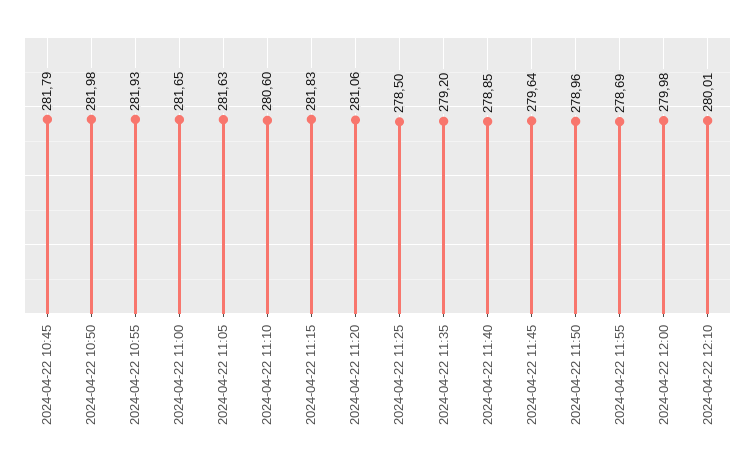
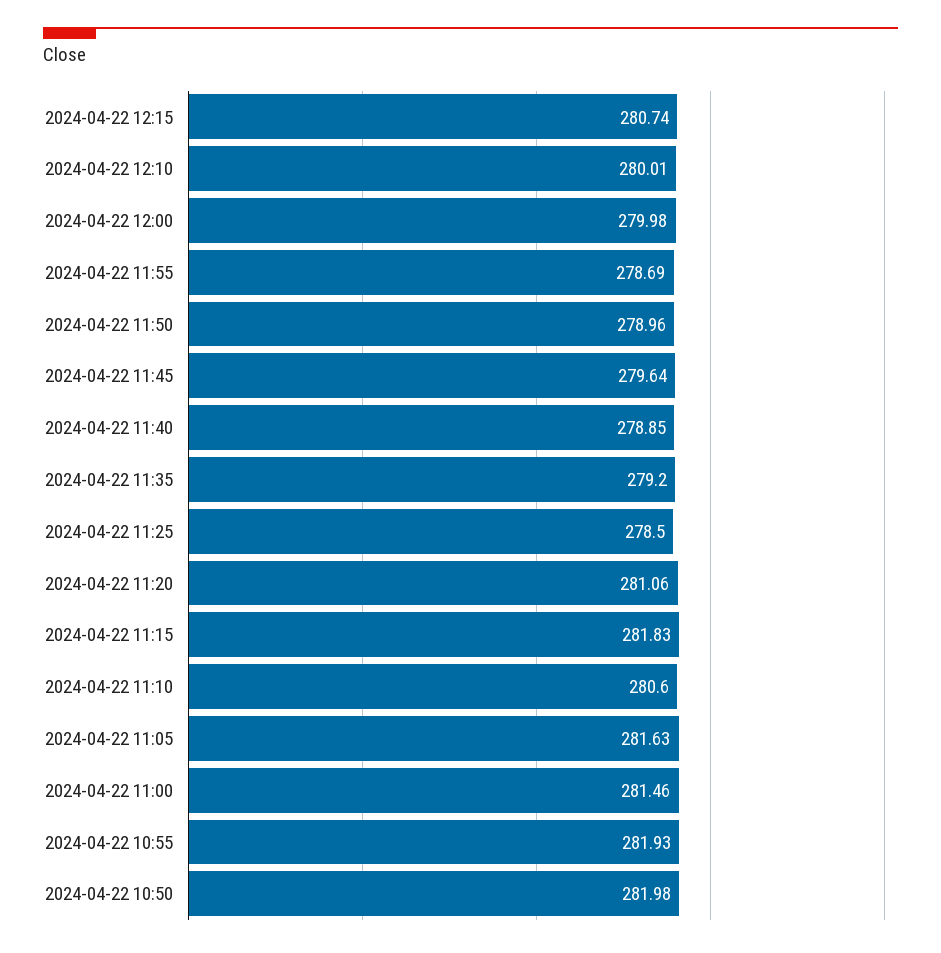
2024-04-22 10:45: 281.79 -> none
2024-04-22 11:00: 281.65 -> 281.46
2024-04-22 12:15: none -> 280.74

